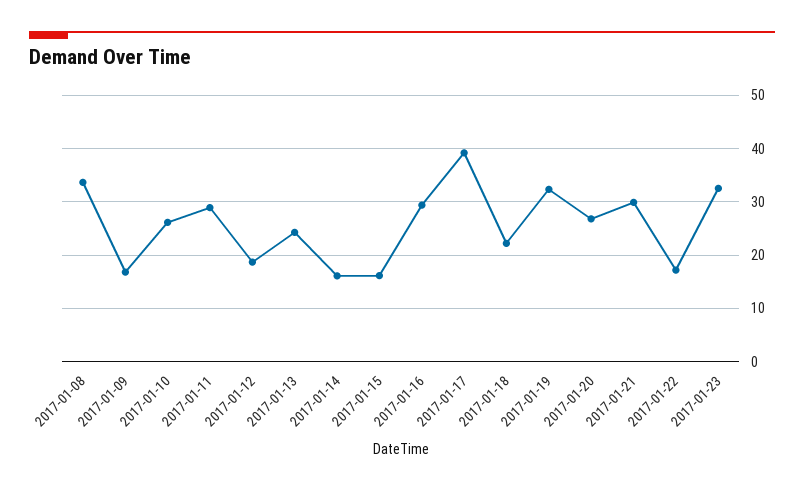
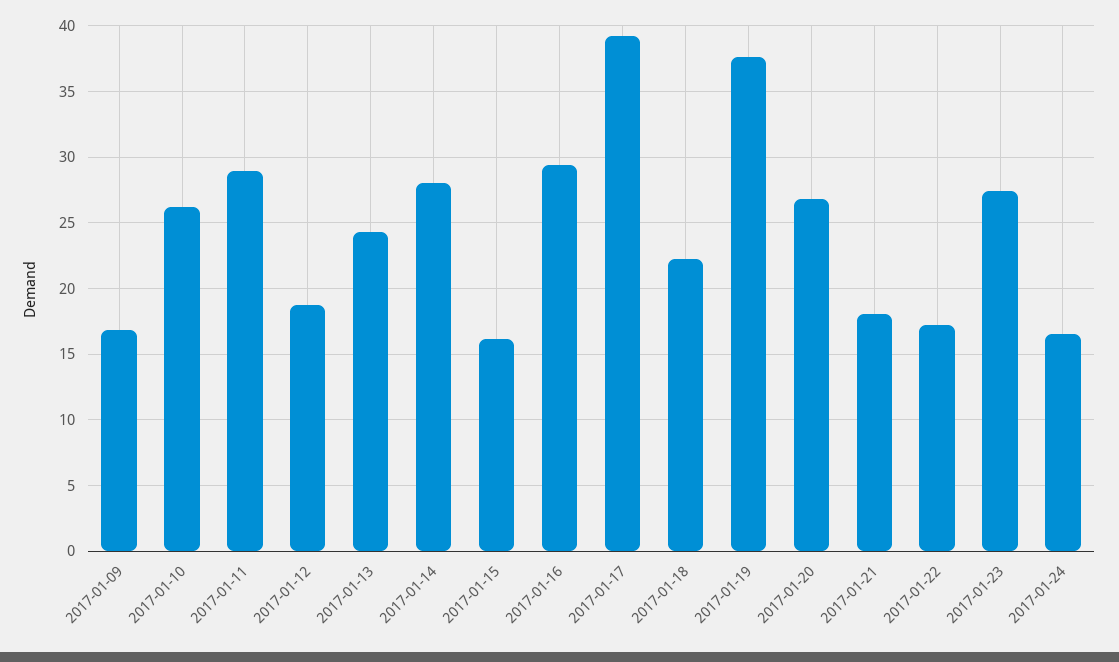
2017-01-08: 34 -> none
2017-01-14: 16 -> 28
2017-01-19: 32 -> 37.5
2017-01-21: 30 -> 18
2017-01-23: 32 -> 27.5
2017-01-24: none -> 16.5

